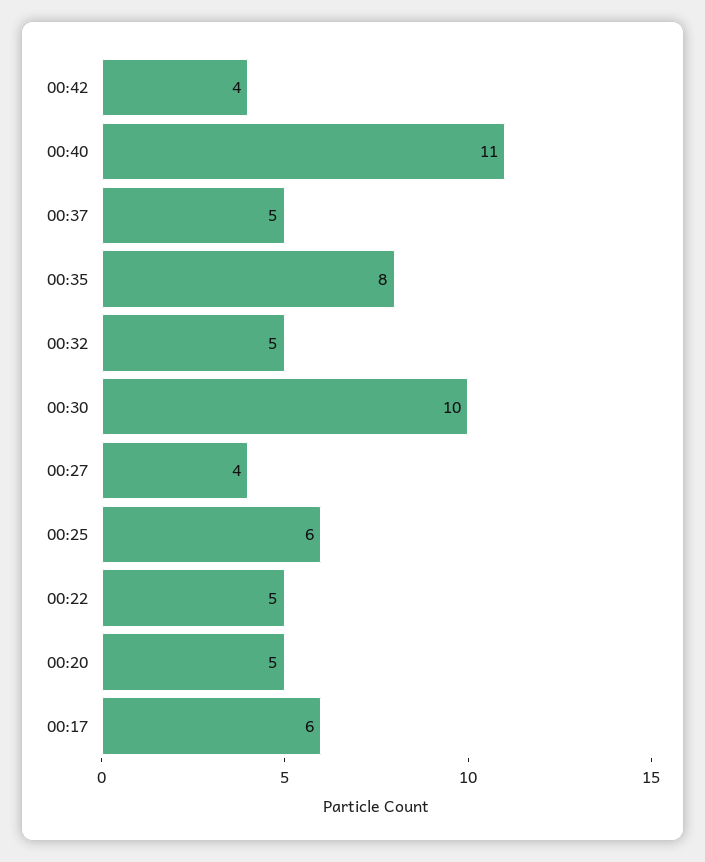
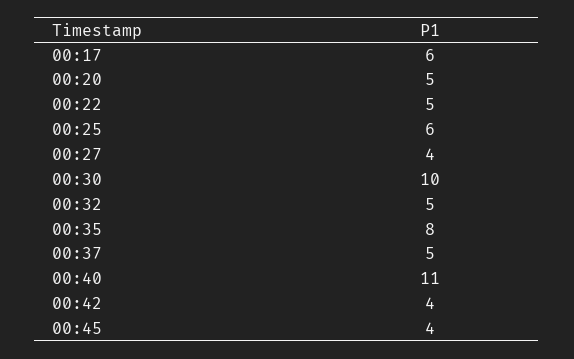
00:45: none -> 4

